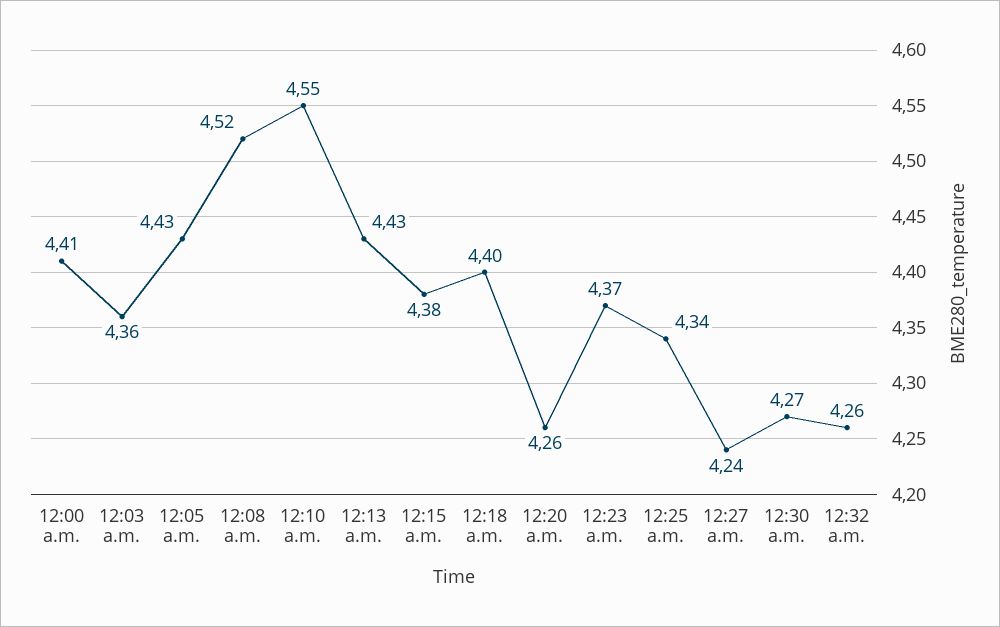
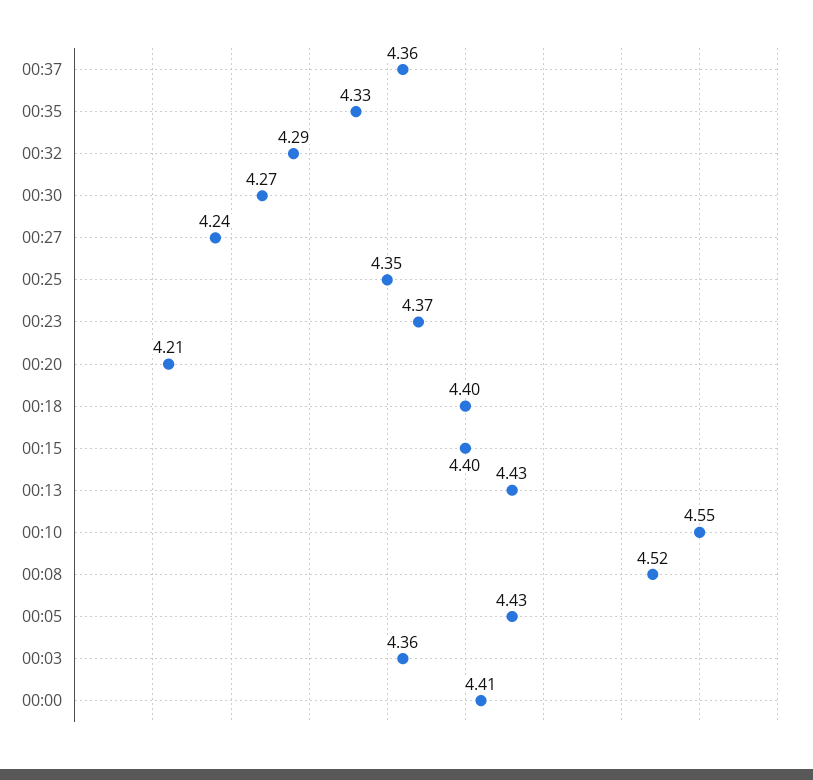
12:15 a.m.: 4.38 -> 4.4
12:20 a.m.: 4.26 -> 4.21
12:25 a.m.: 4.34 -> 4.35
12:32 a.m.: 4.26 -> 4.29
00:37: none -> 4.36
00:35: none -> 4.33

